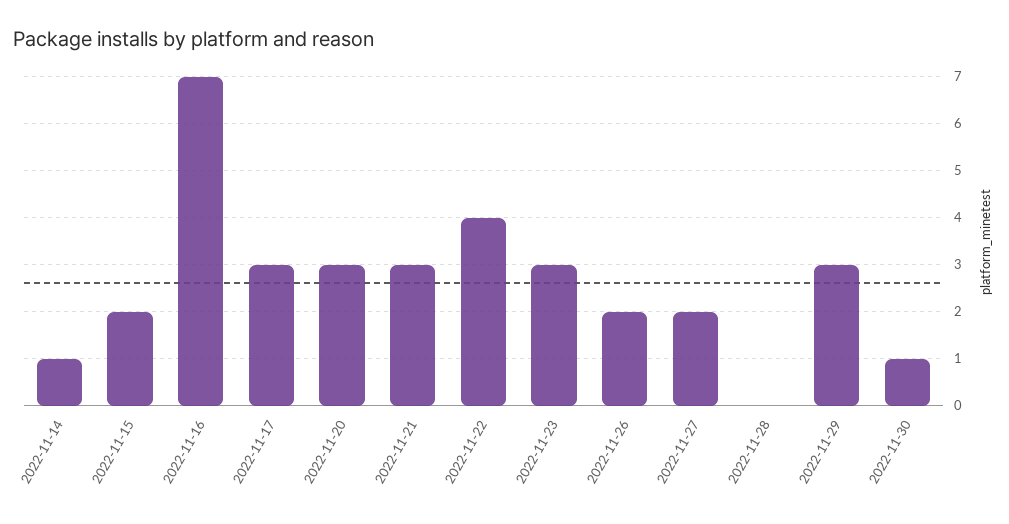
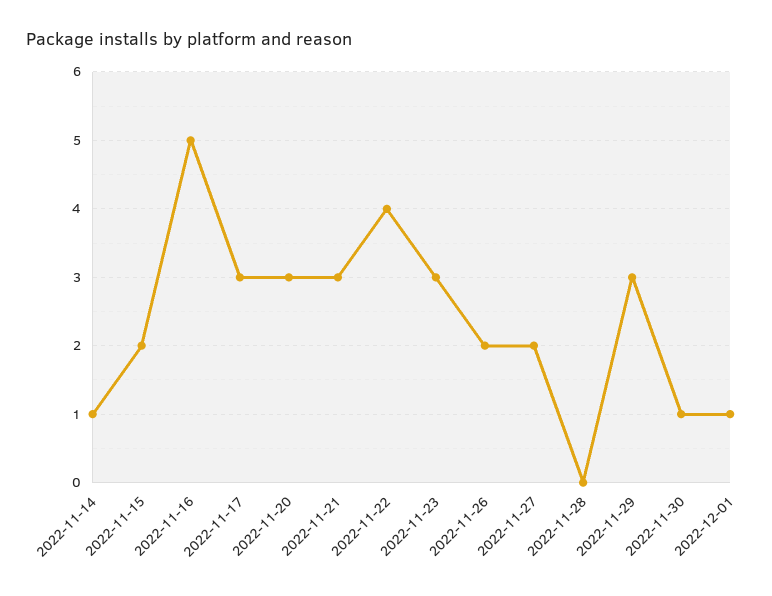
2022-11-16: 7 -> 5
2022-12-01: none -> 1

